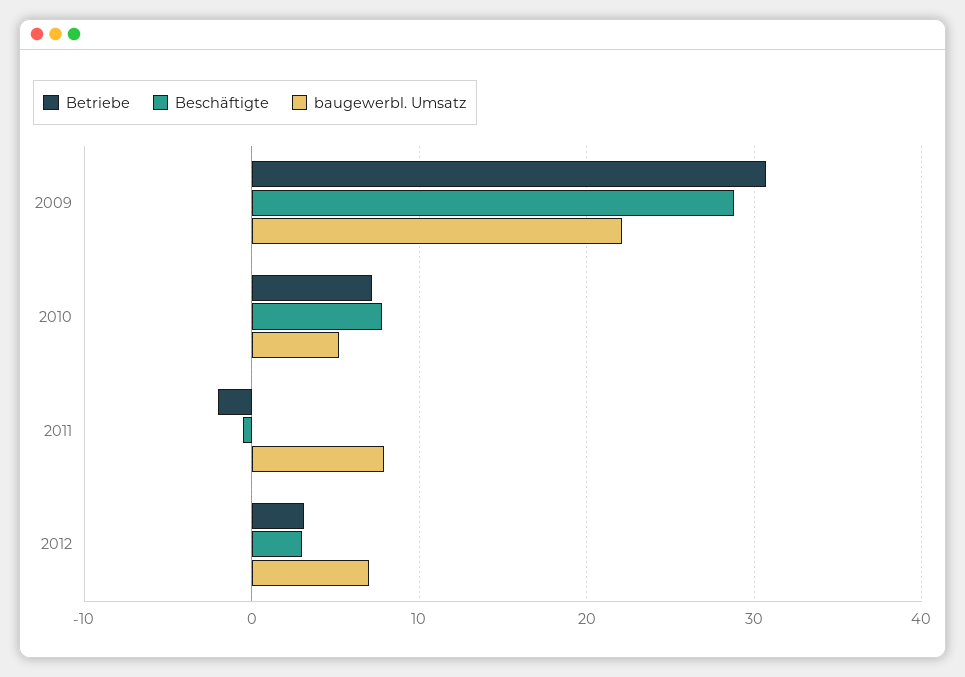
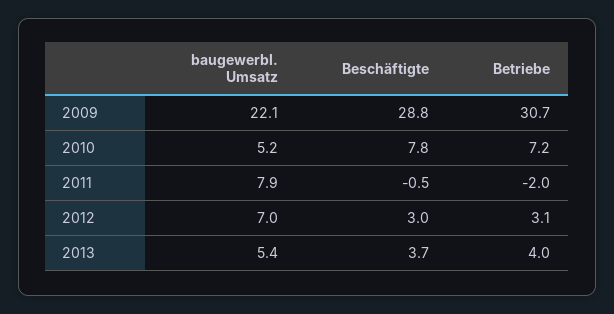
baugewerbl. Umsatz, 2013: none -> 5.4
Beschäftigte, 2013: none -> 3.7
Betriebe, 2013: none -> 4

